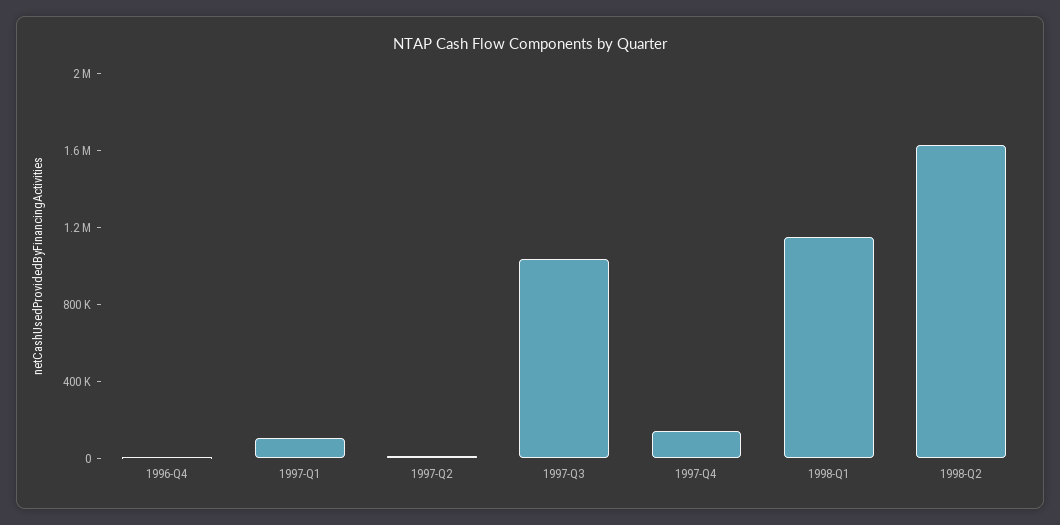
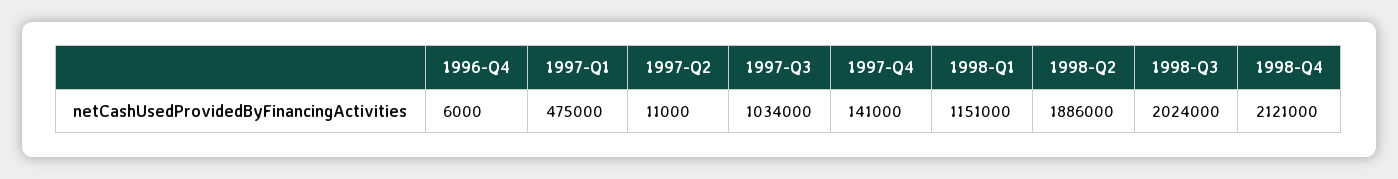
1997-Q1: 100000 -> 475000
1998-Q2: 1600000 -> 1886000
1998-Q3: none -> 2024000
1998-Q4: none -> 2121000

